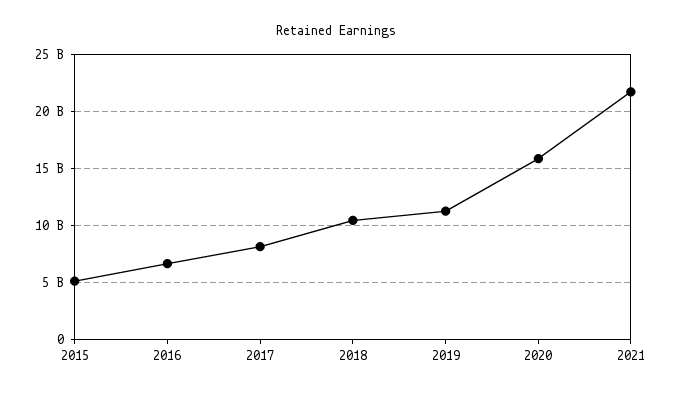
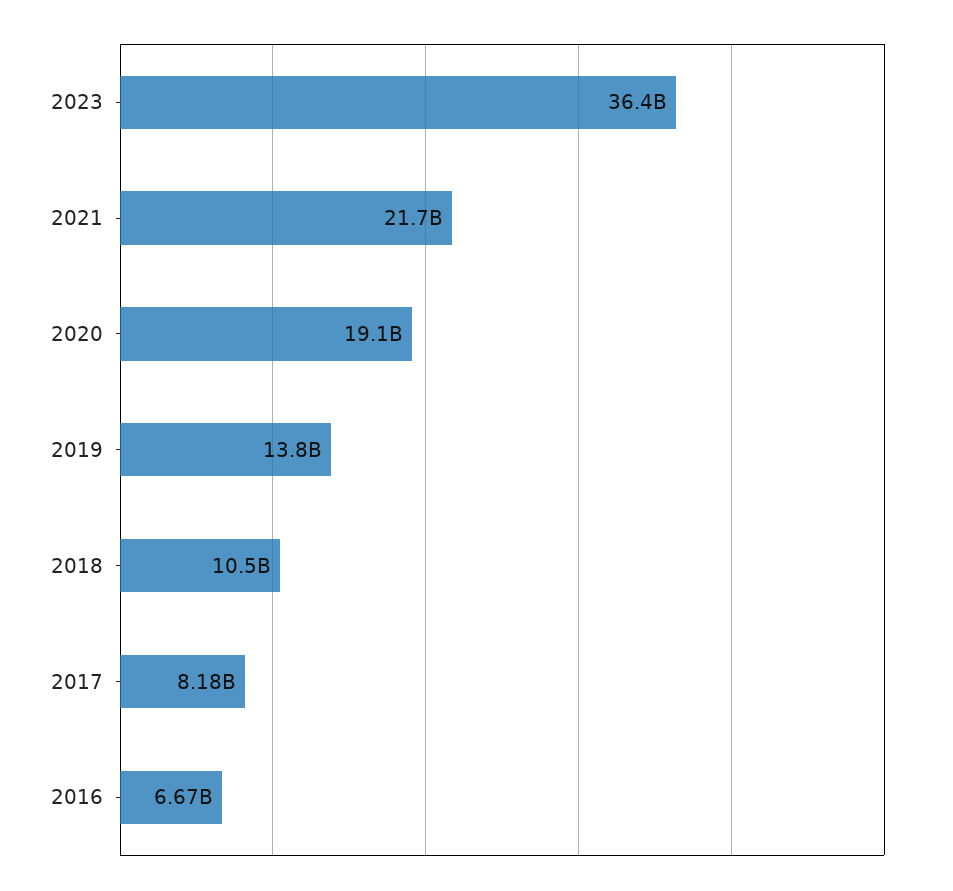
2015: 5000000000 -> none
2019: 11000000000 -> 13800000000
2020: 16000000000 -> 19100000000
2023: none -> 36400000000

